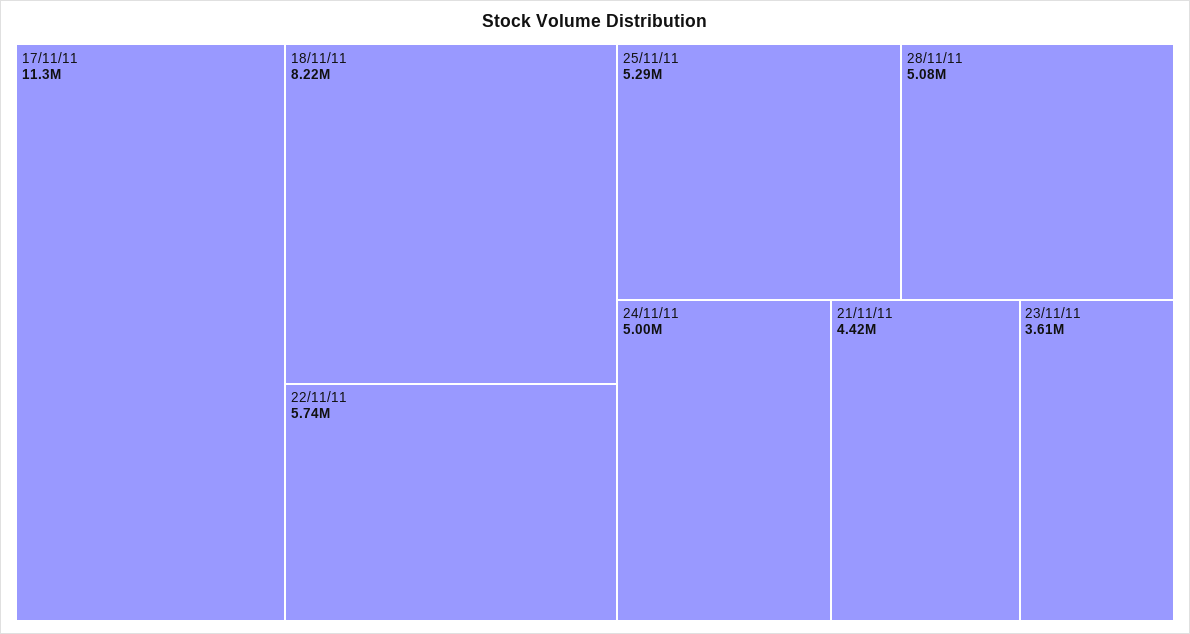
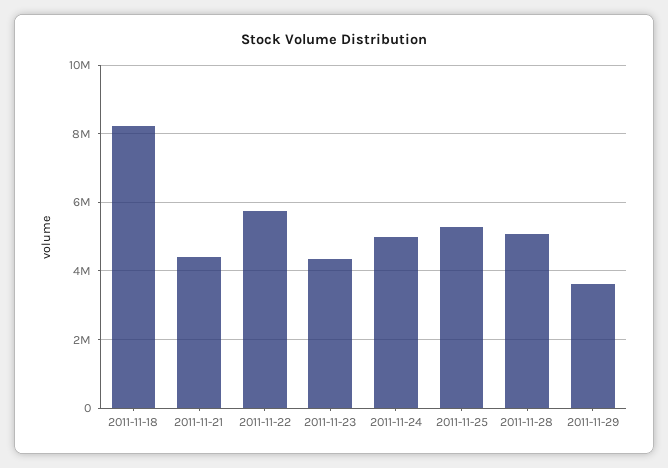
17/11/11: 11300000 -> none
23/11/11: 3610000 -> 4400000
2011-11-29: none -> 3600000

